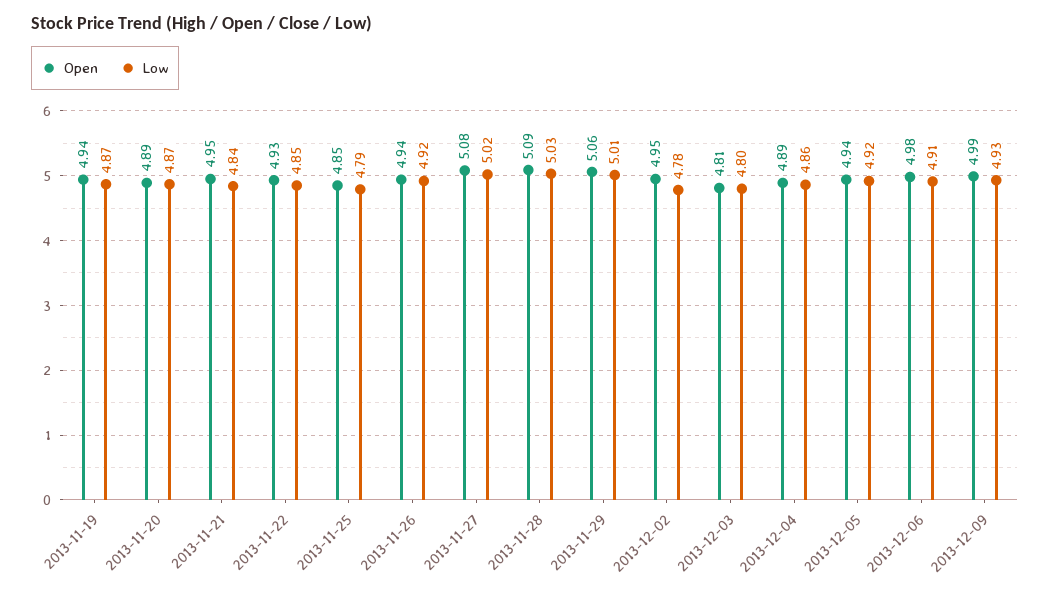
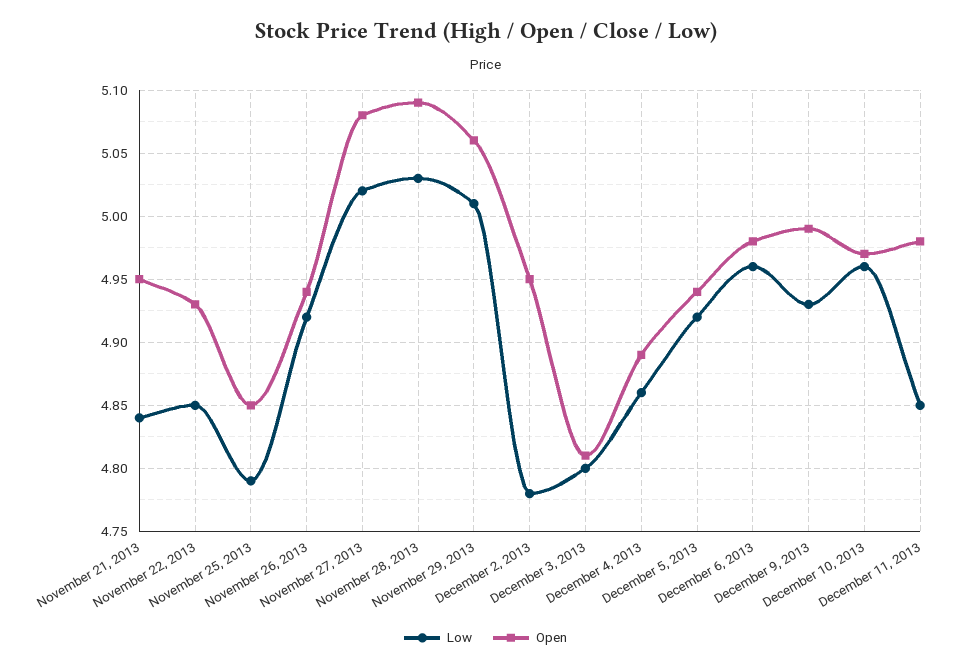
Open, 2013-11-19: 4.94 -> none
Low, 2013-11-19: 4.87 -> none
Open, 2013-11-20: 4.89 -> none
Low, 2013-11-20: 4.87 -> none
Low, 2013-12-06: 4.91 -> 4.96
Low, December 10, 2013: none -> 4.96
Open, December 10, 2013: none -> 4.97
Low, December 11, 2013: none -> 4.85
Open, December 11, 2013: none -> 4.98

